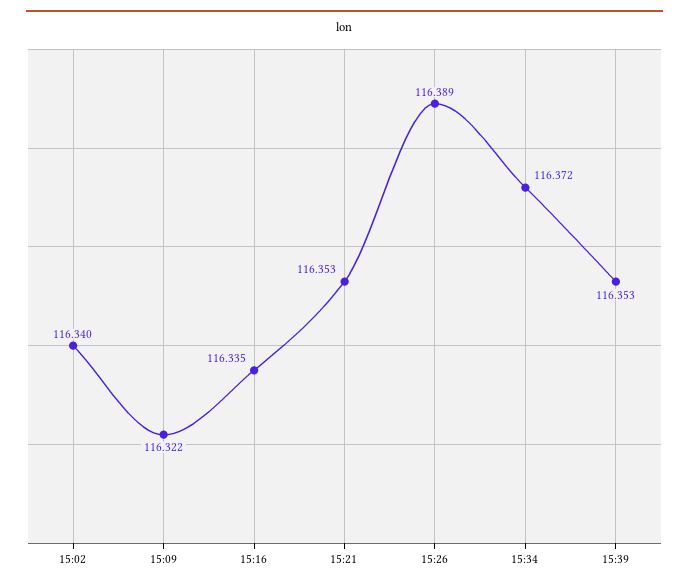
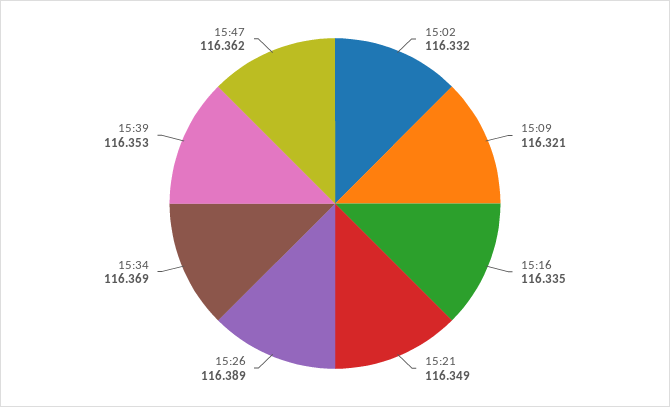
15:02: 116.34 -> 116.332
15:09: 116.322 -> 116.321
15:21: 116.353 -> 116.349
15:34: 116.372 -> 116.369
15:47: none -> 116.362

